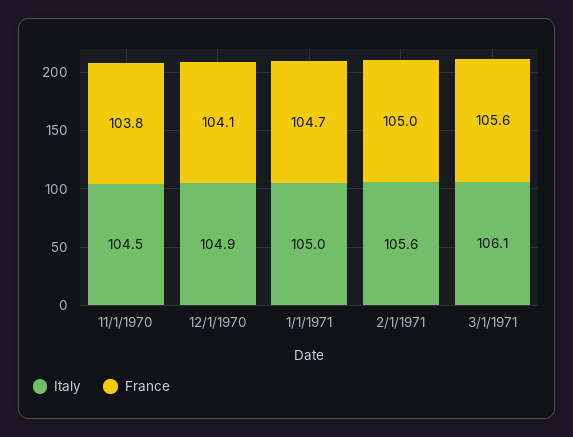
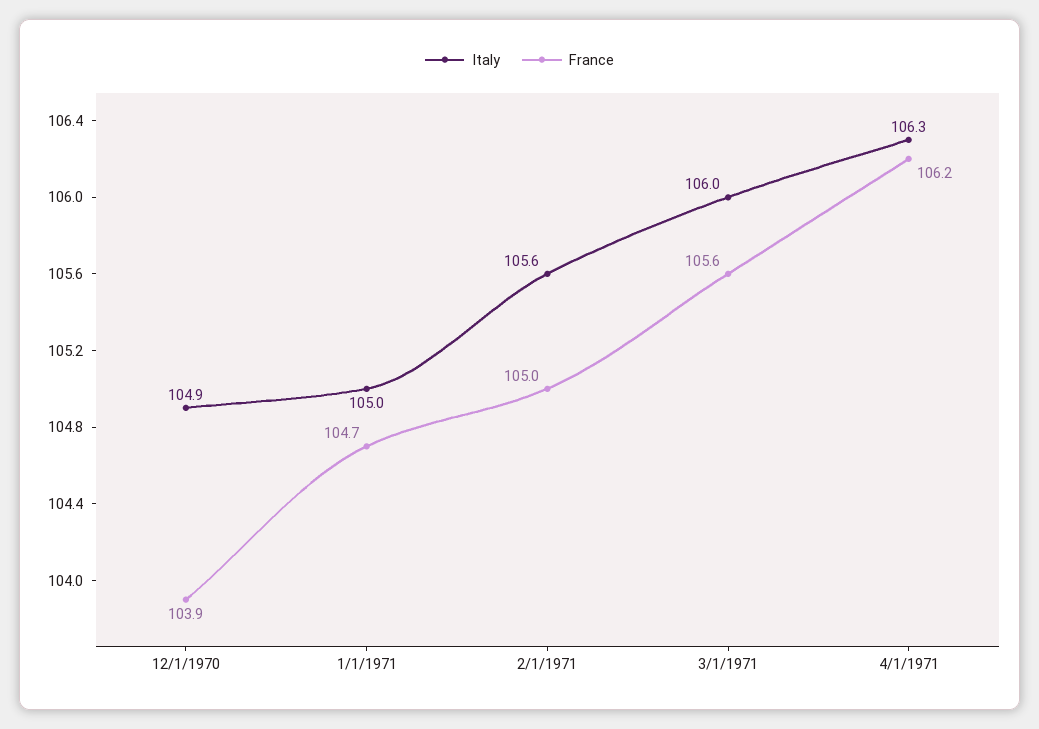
Italy, 11/1/1970: 104.5 -> none
France, 11/1/1970: 103.8 -> none
France, 12/1/1970: 104.1 -> 103.9
Italy, 3/1/1971: 106.1 -> 106
Italy, 4/1/1971: none -> 106.3
France, 4/1/1971: none -> 106.2

